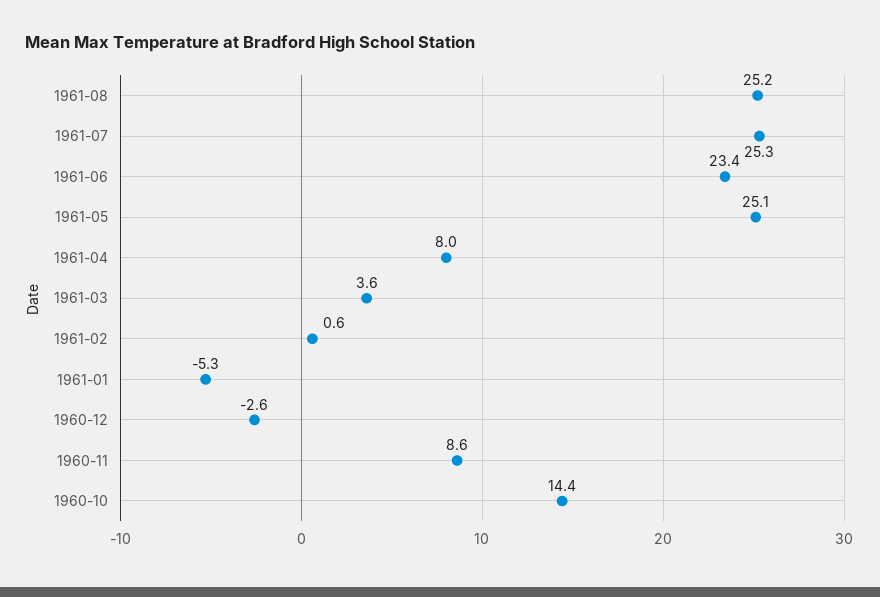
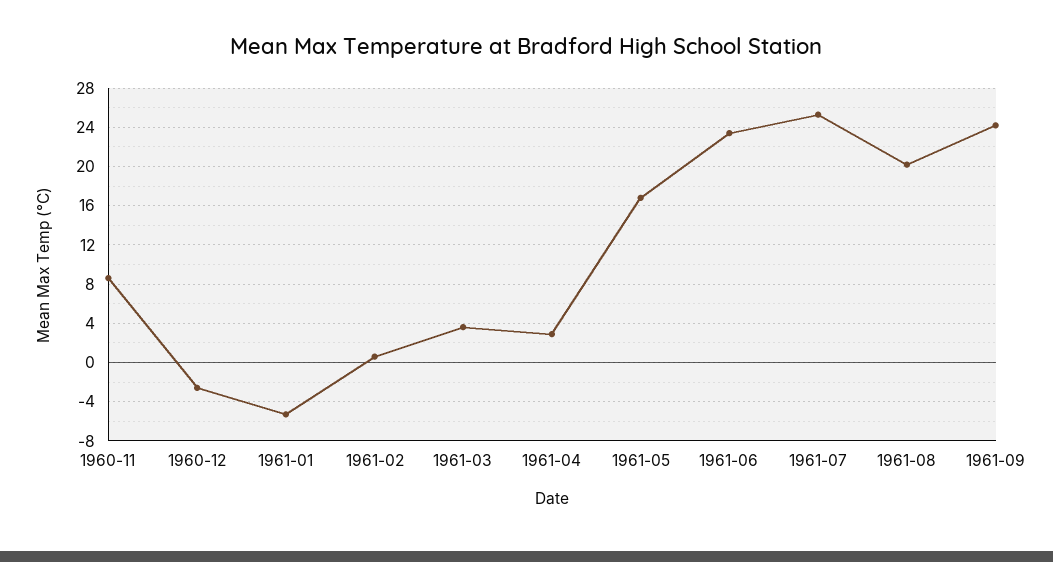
1961-08: 25.2 -> 20
1961-05: 25.1 -> 17
1961-04: 8 -> 3
1960-10: 14.4 -> none
1961-09: none -> 24

